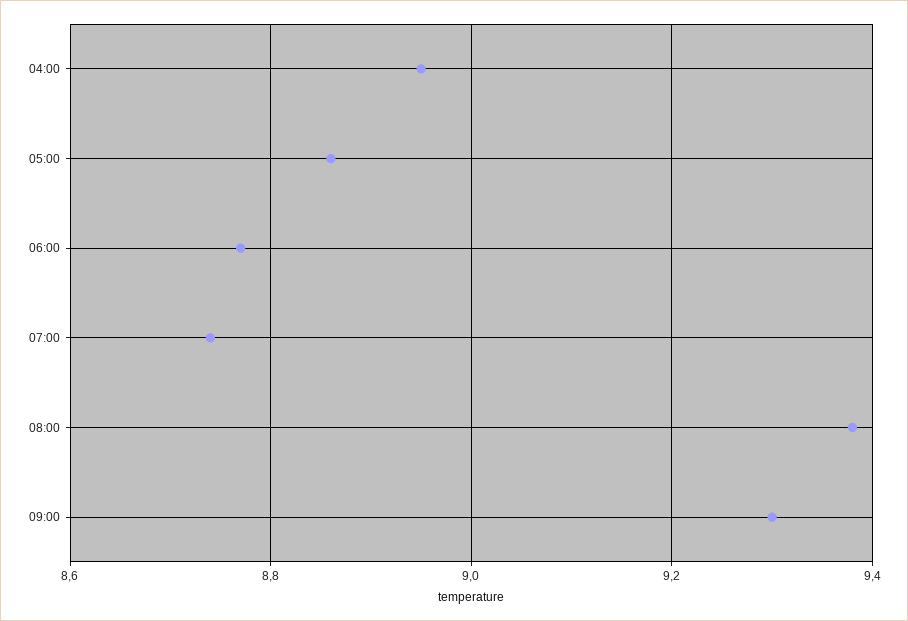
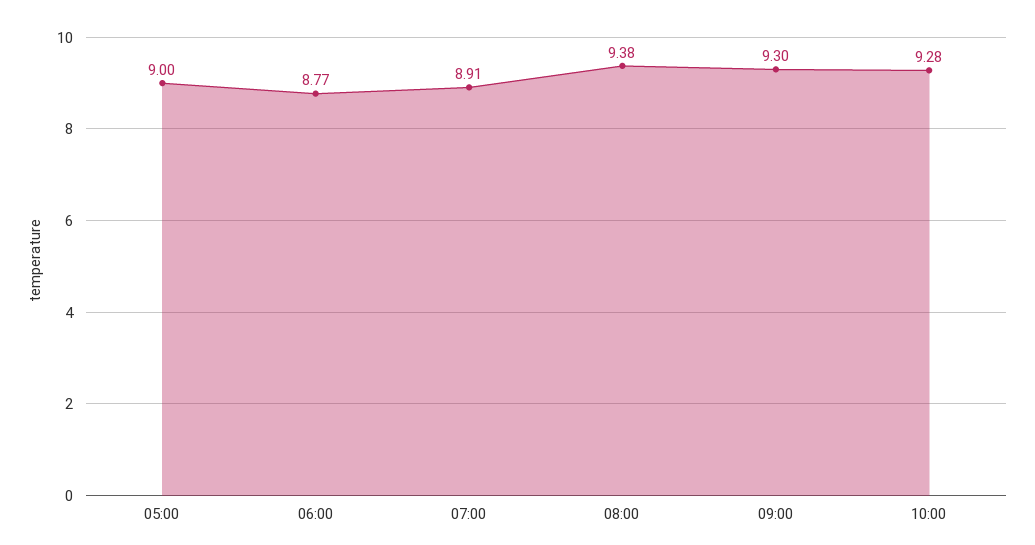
04:00: 8.95 -> none
05:00: 8.85 -> 9
07:00: 8.75 -> 8.91
10:00: none -> 9.28

